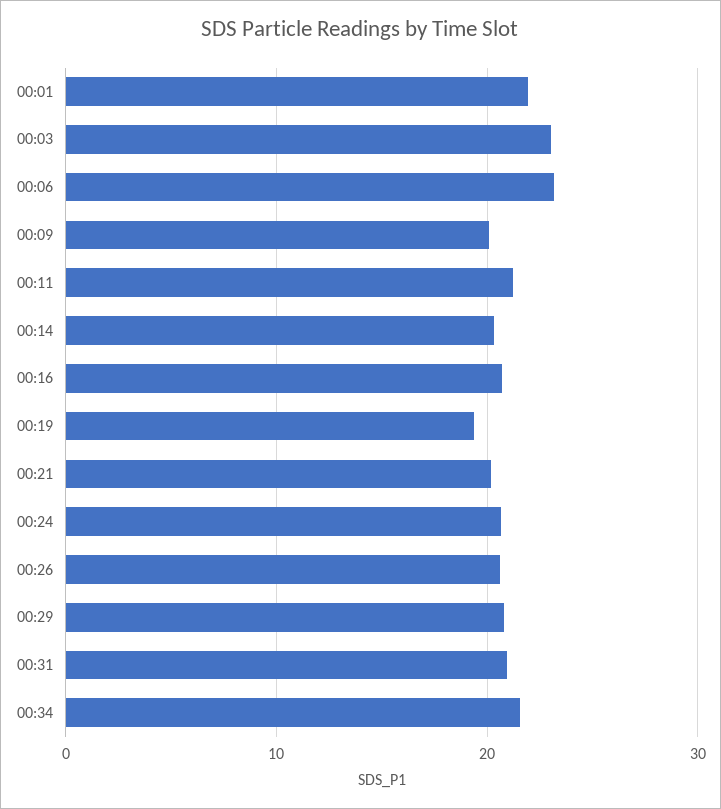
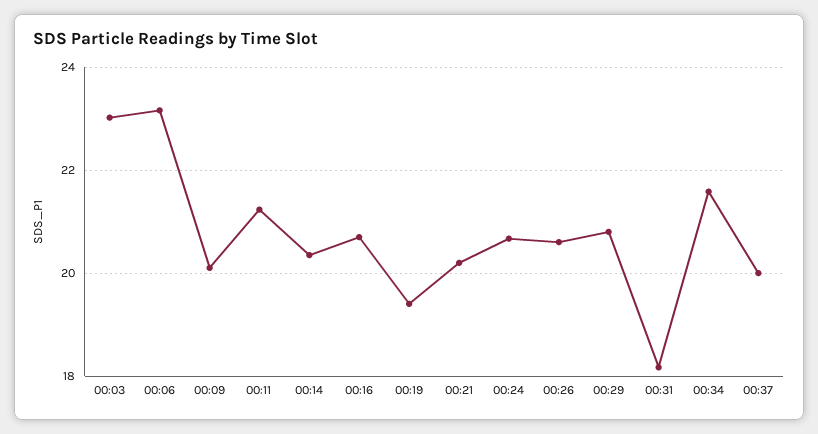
00:01: 22 -> none
00:31: 21 -> 18.2
00:37: none -> 20

